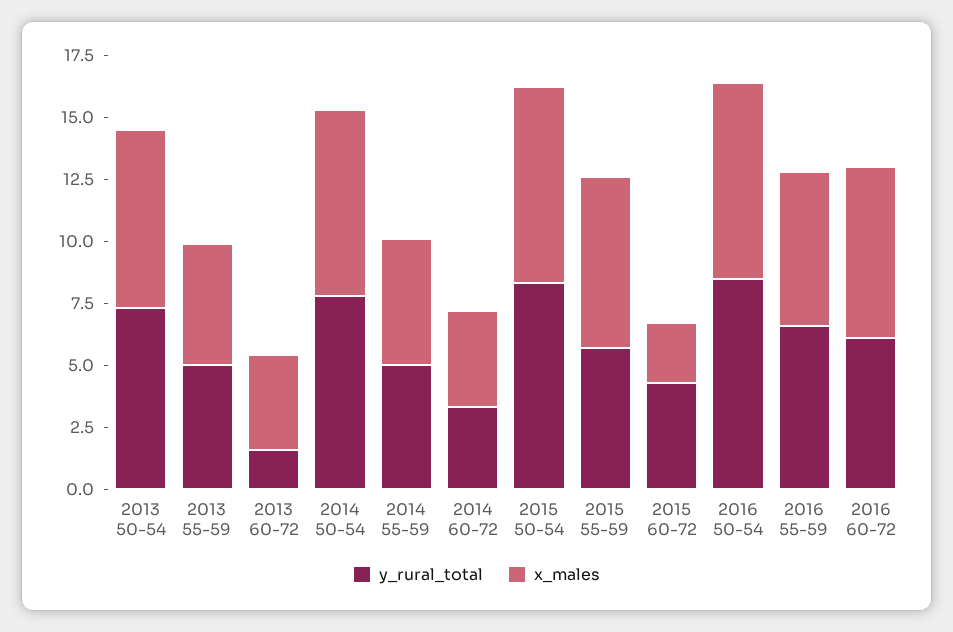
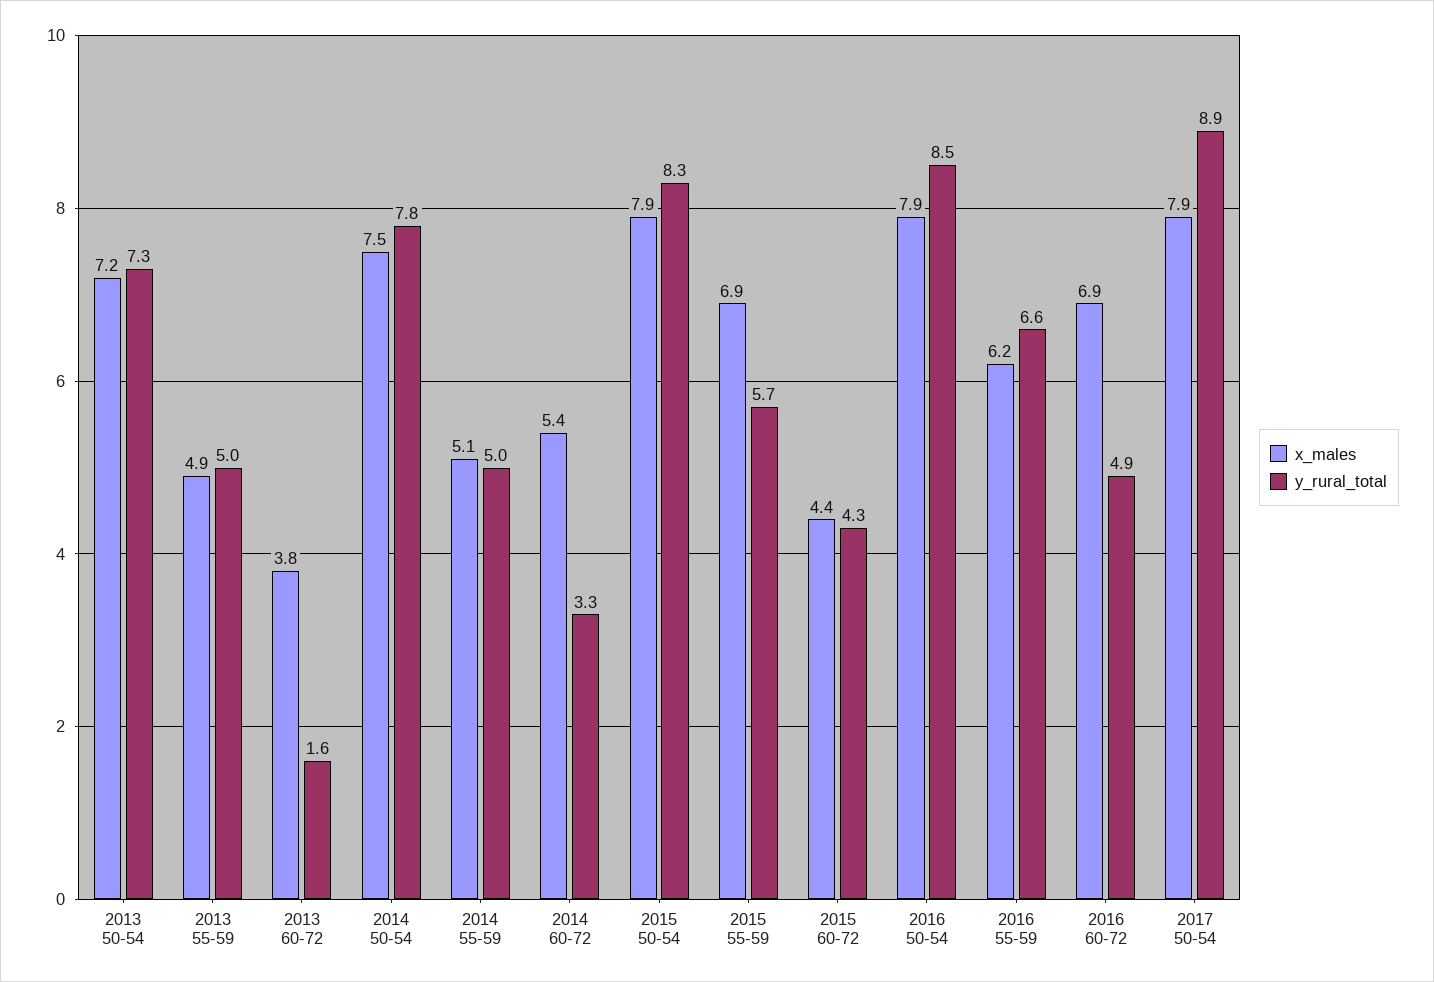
x_males, 2014 60-72: 4 -> 5.4
x_males, 2015 60-72: 2.5 -> 4.4
y_rural_total, 2016 60-72: 6 -> 4.9
x_males, 2017 50-54: none -> 7.9
y_rural_total, 2017 50-54: none -> 8.9

